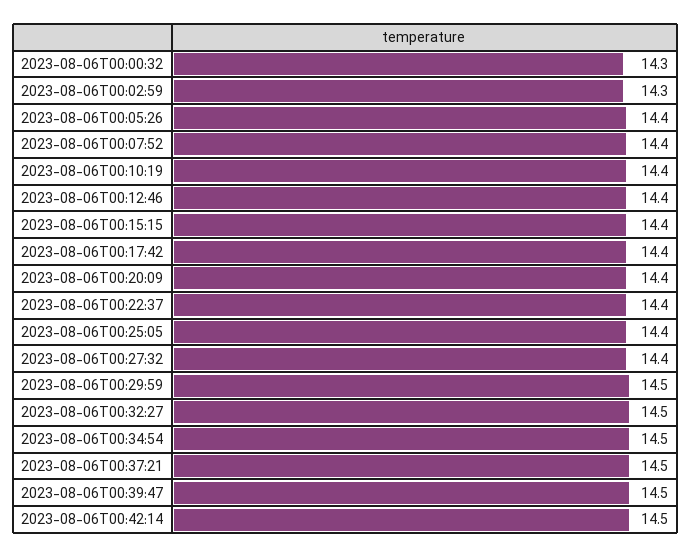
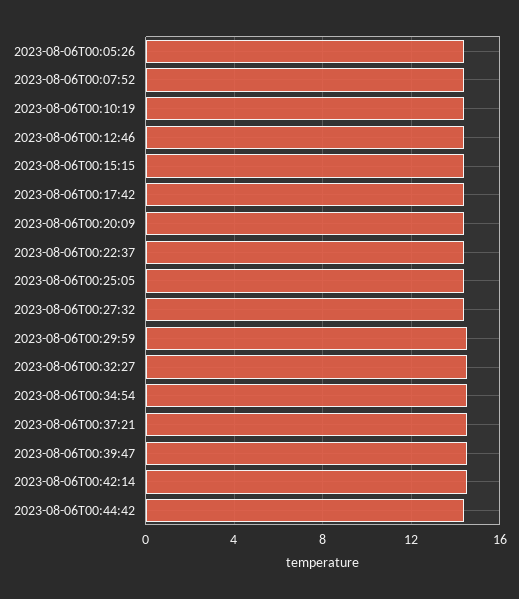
2023-08-06T00:00:32: 14.3 -> none
2023-08-06T00:02:59: 14.3 -> none
2023-08-06T00:44:42: none -> 14.5

